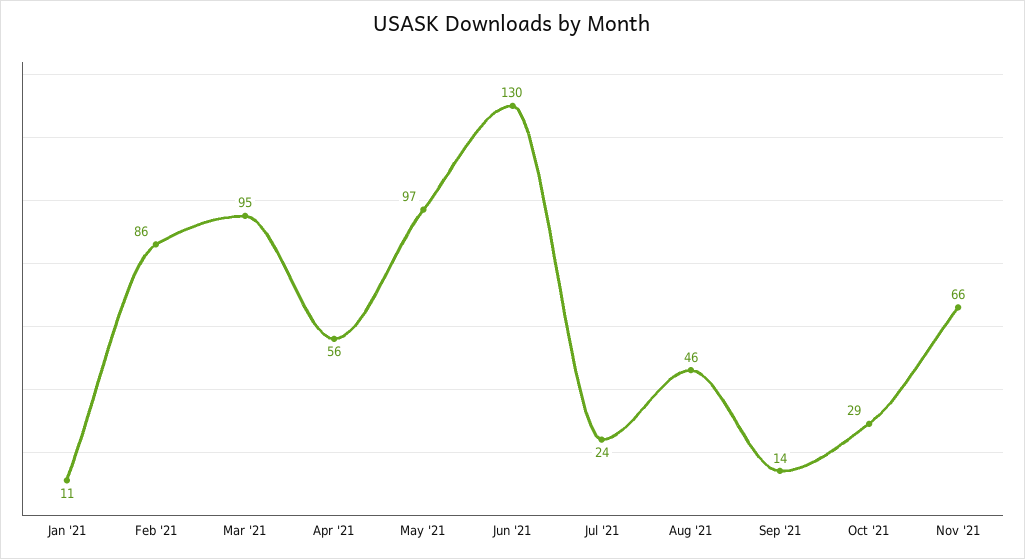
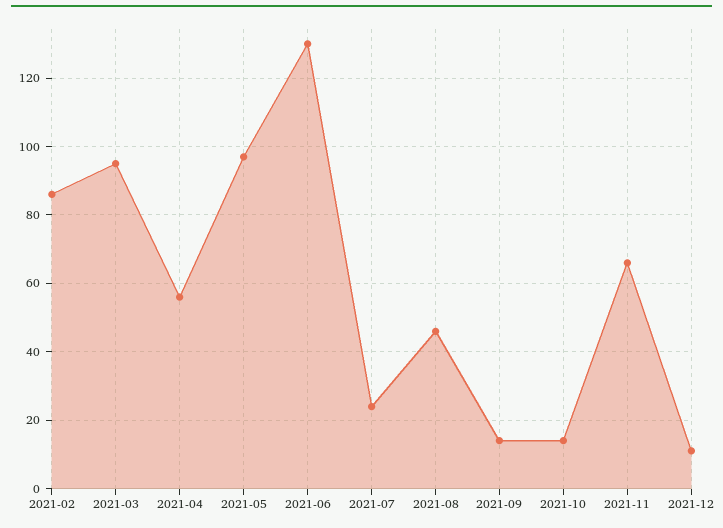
Jan '21: 11 -> none
Oct '21: 29 -> 15
2021-12: none -> 10

